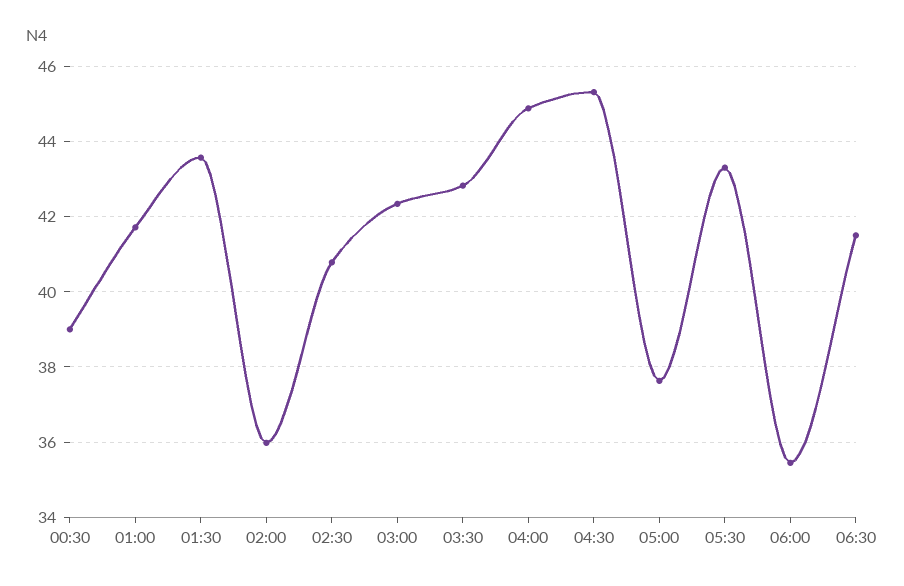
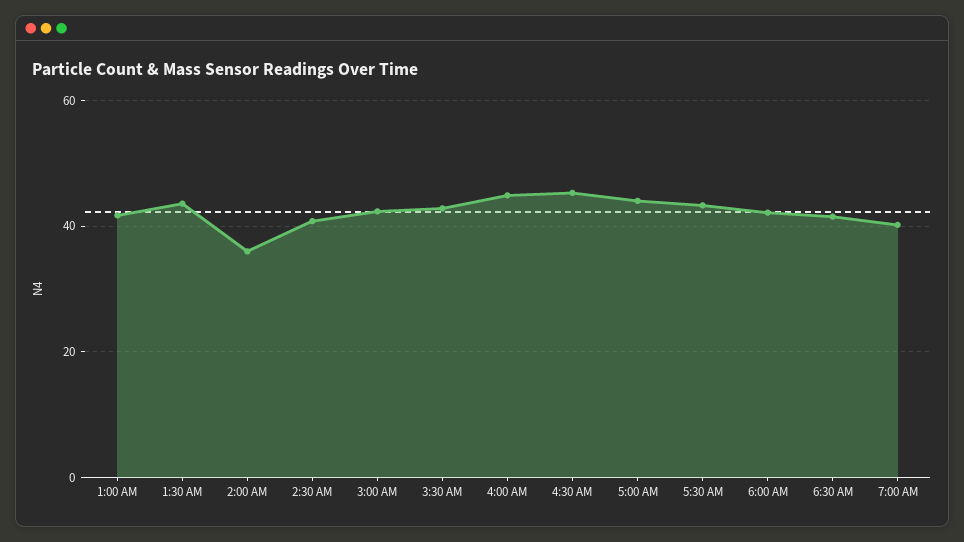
00:30: 39 -> none
05:00: 37.6 -> 44
06:00: 35.4 -> 42
7:00 AM: none -> 40

